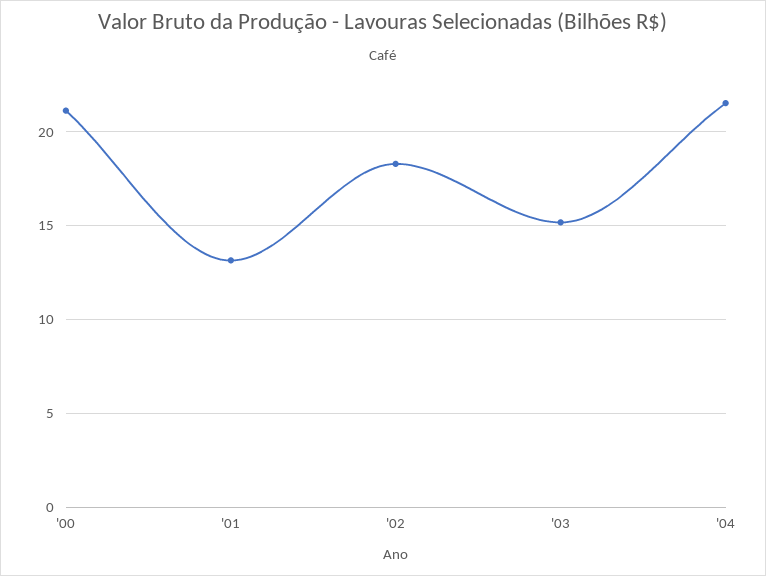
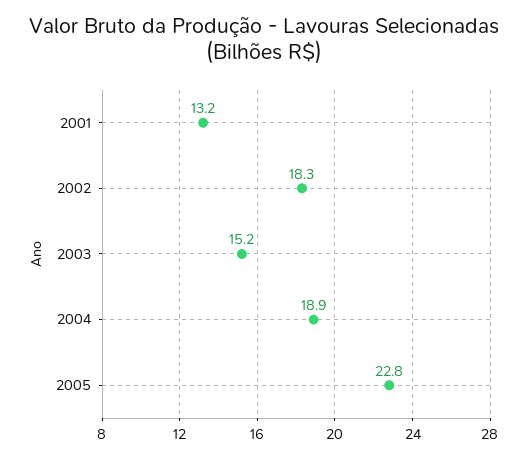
'00: 21 -> none
'04: 21.5 -> 18.9
2005: none -> 22.8

